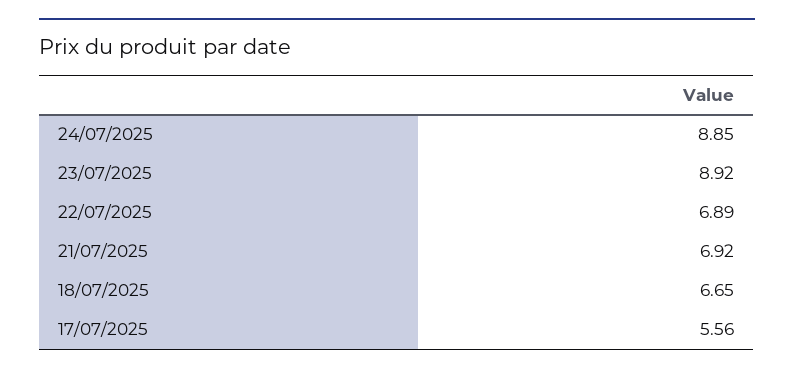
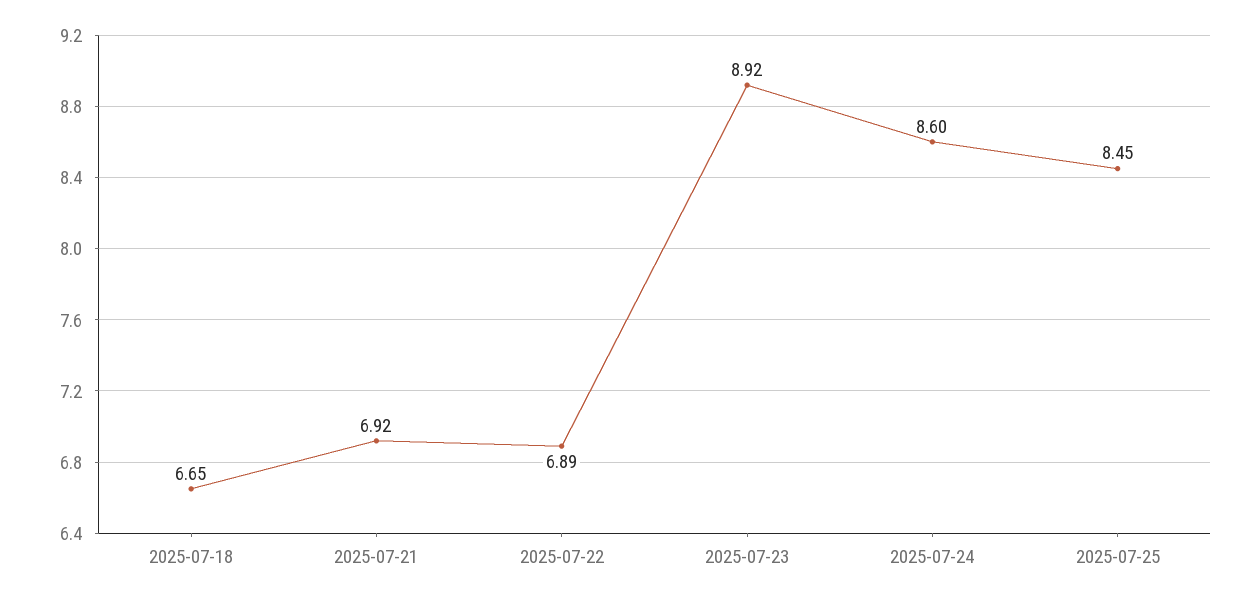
24/07/2025: 8.85 -> 8.6
17/07/2025: 5.56 -> none
2025-07-25: none -> 8.45

